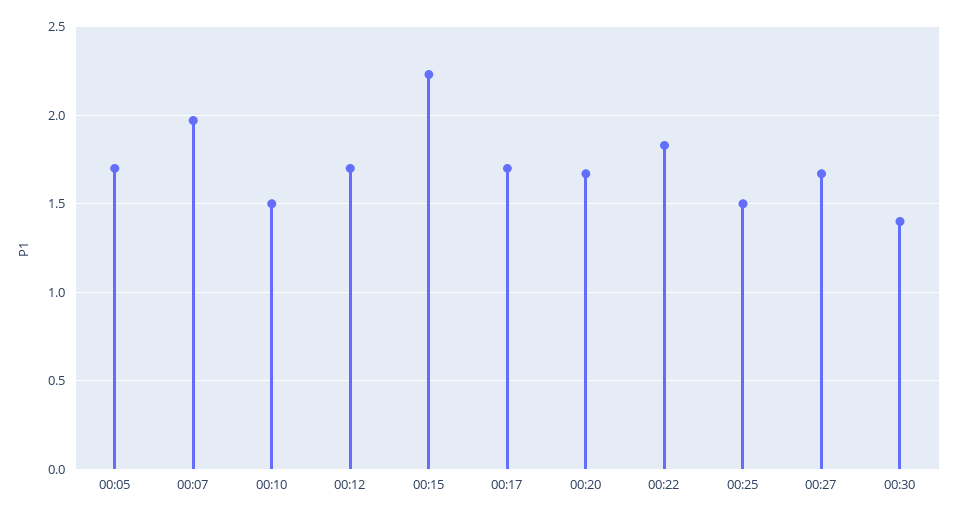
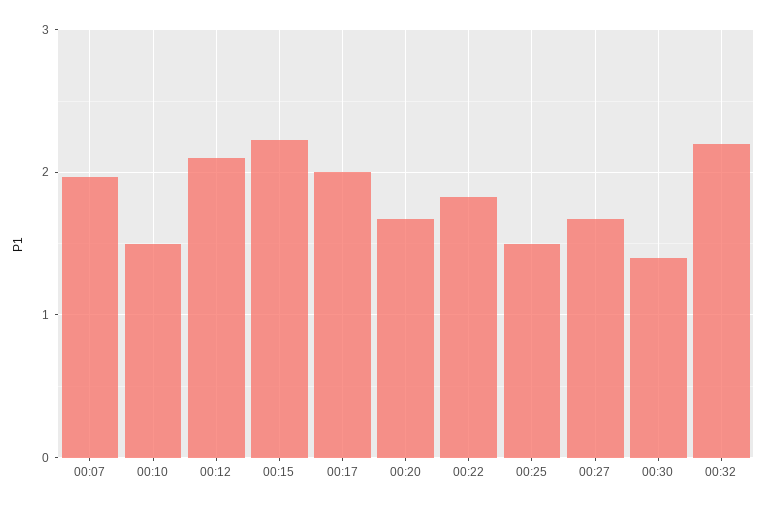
00:05: 1.7 -> none
00:12: 1.7 -> 2.1
00:17: 1.7 -> 2
00:32: none -> 2.2

